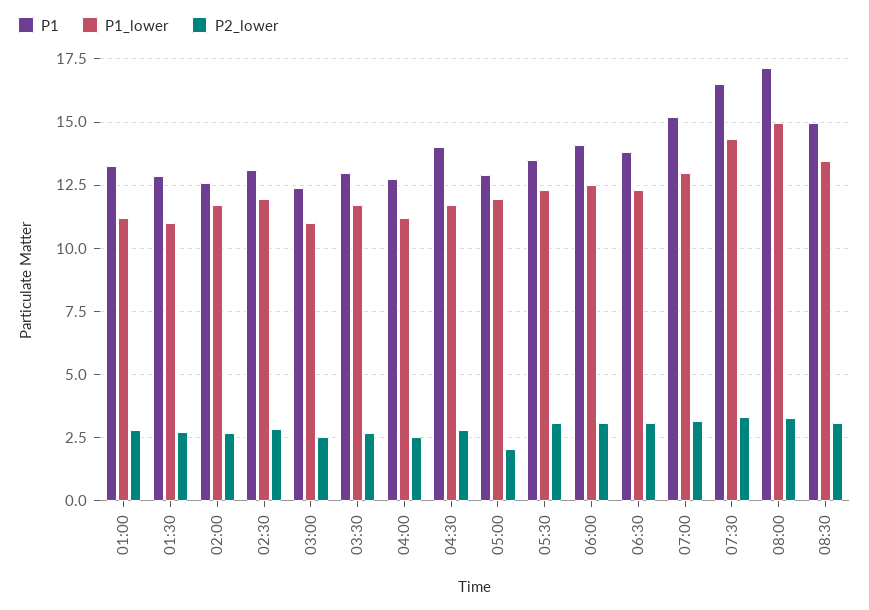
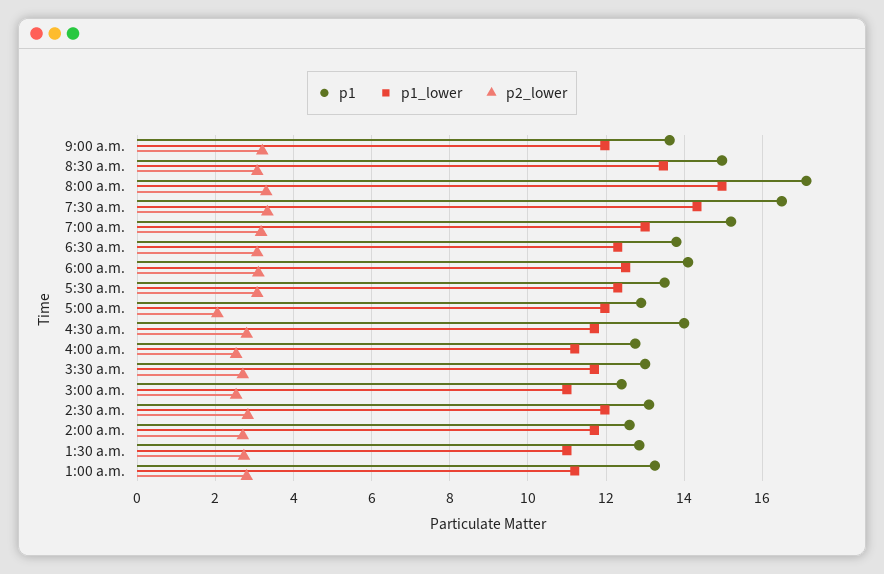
P1, 9:00 a.m.: none -> 13.6
P1_lower, 9:00 a.m.: none -> 12
P2_lower, 9:00 a.m.: none -> 3.2

